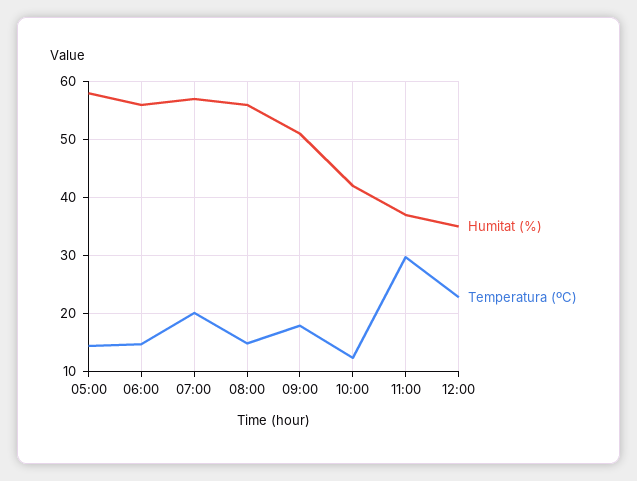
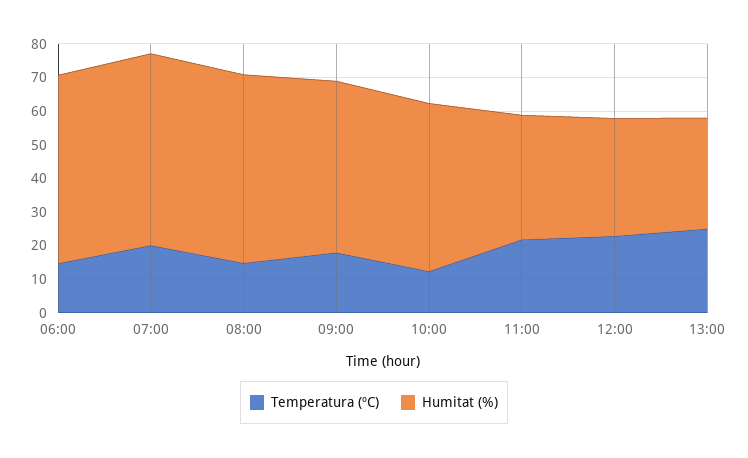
Humitat (%), 05:00: 58 -> none
Temperatura (ºC), 05:00: 14 -> none
Humitat (%), 10:00: 42 -> 50
Temperatura (ºC), 11:00: 30 -> 22.5
Temperatura (ºC), 13:00: none -> 25
Humitat (%), 13:00: none -> 32.5

